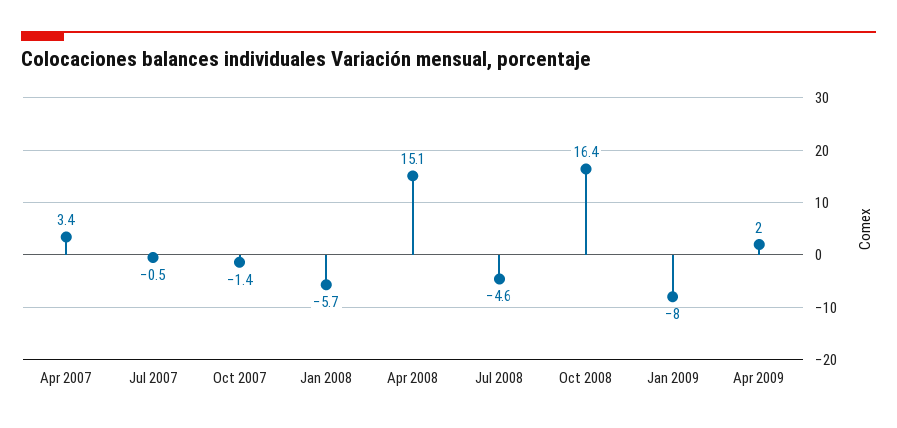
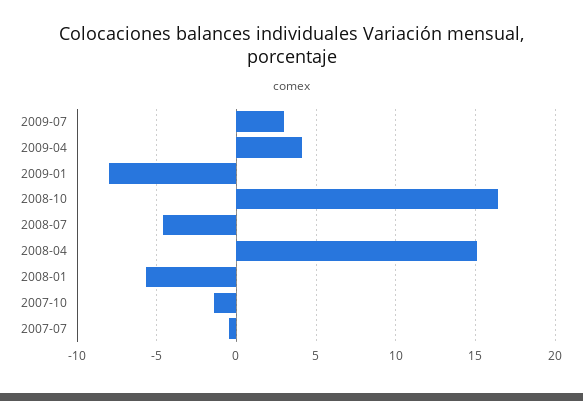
Apr 2007: 3.4 -> none
Apr 2009: 2 -> 4
2009-07: none -> 3

